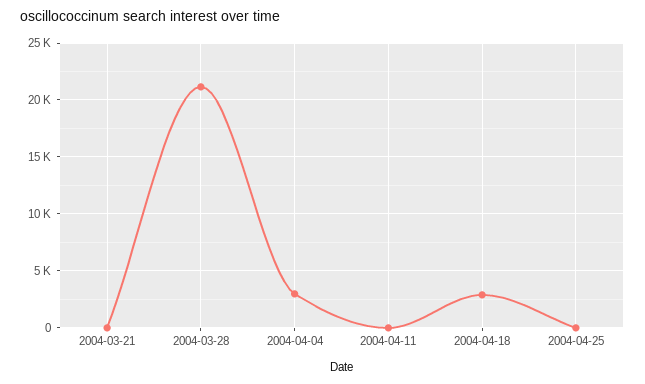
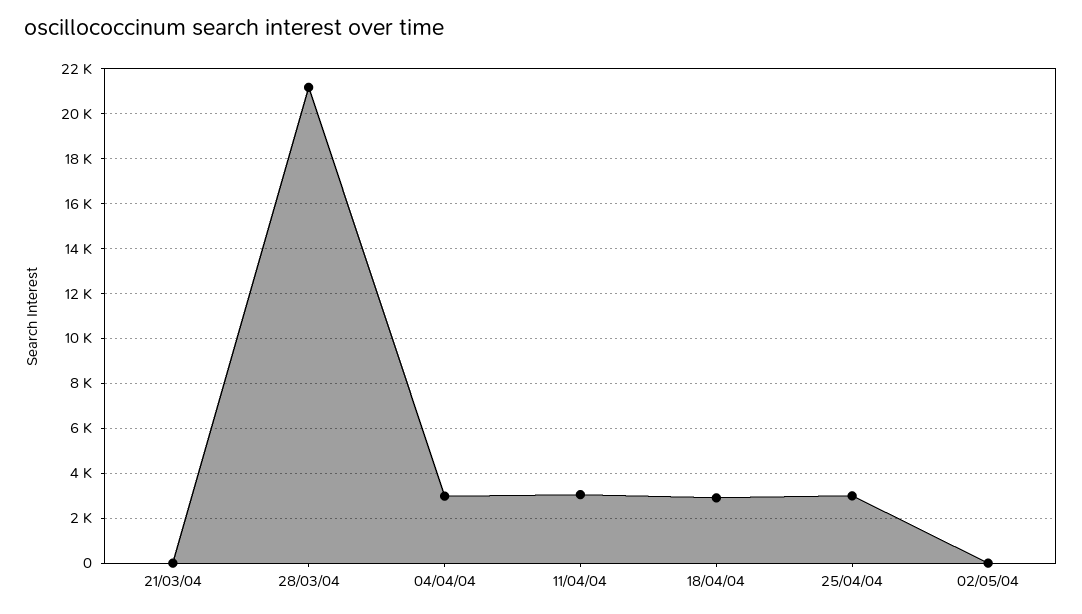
2004-04-11: 0 -> 3000
2004-04-25: 0 -> 3000
02/05/04: none -> 0

